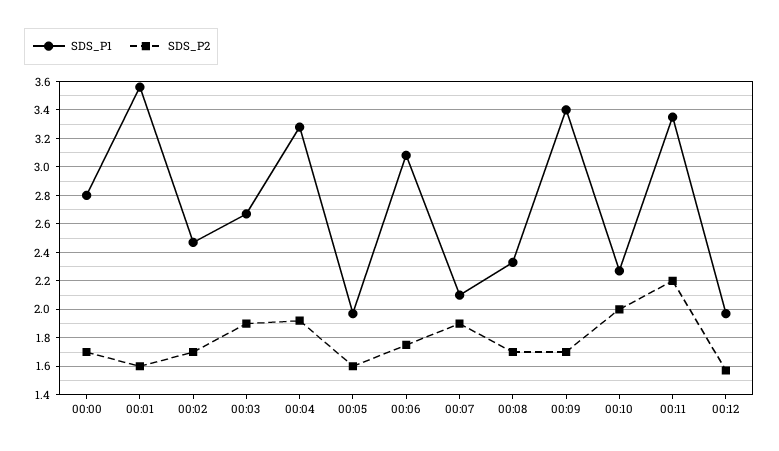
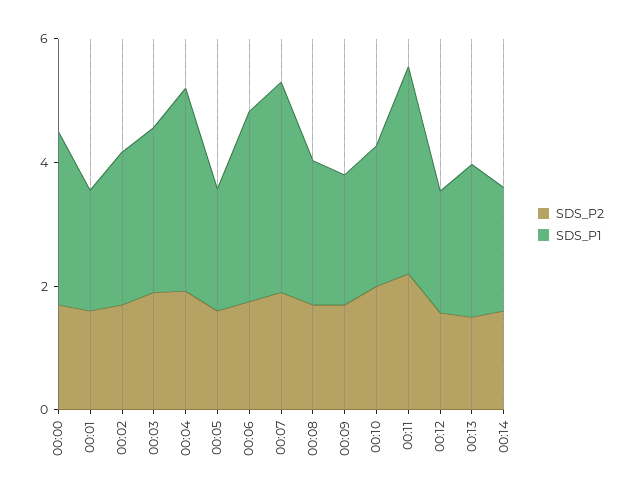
SDS_P1, 00:01: 3.55 -> 2
SDS_P1, 00:07: 2.1 -> 3.5
SDS_P1, 00:09: 3.4 -> 2
SDS_P2, 00:13: none -> 1.5
SDS_P1, 00:13: none -> 2.5
SDS_P2, 00:14: none -> 1.5
SDS_P1, 00:14: none -> 2

